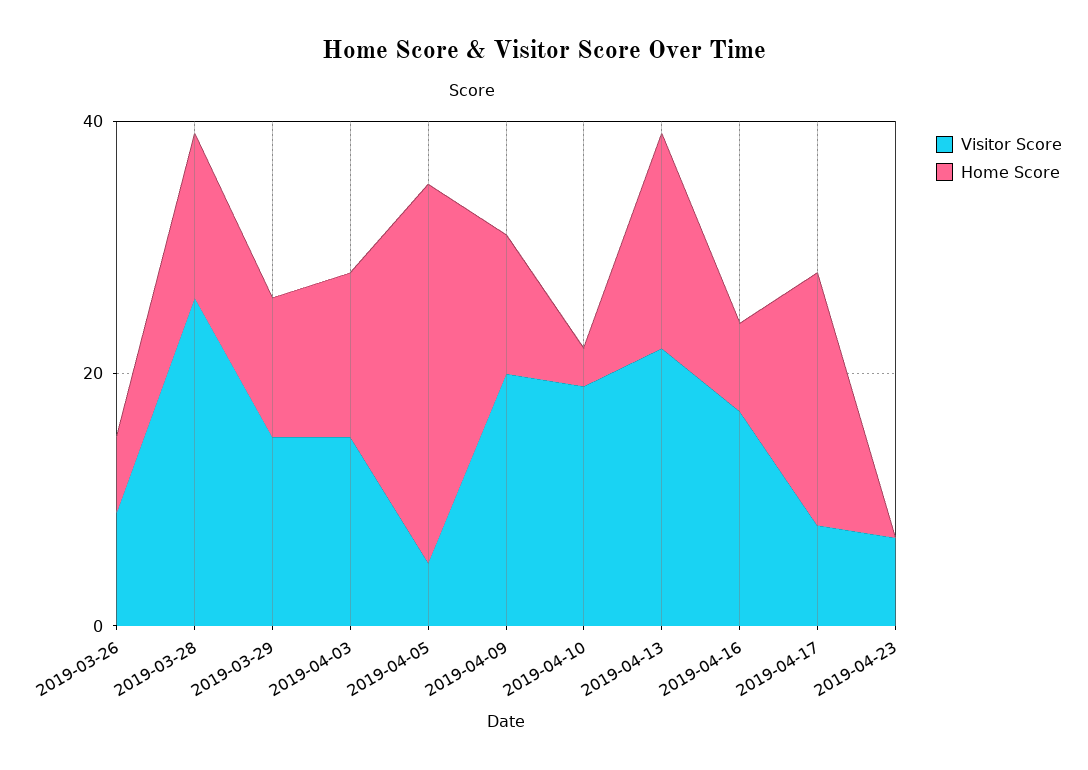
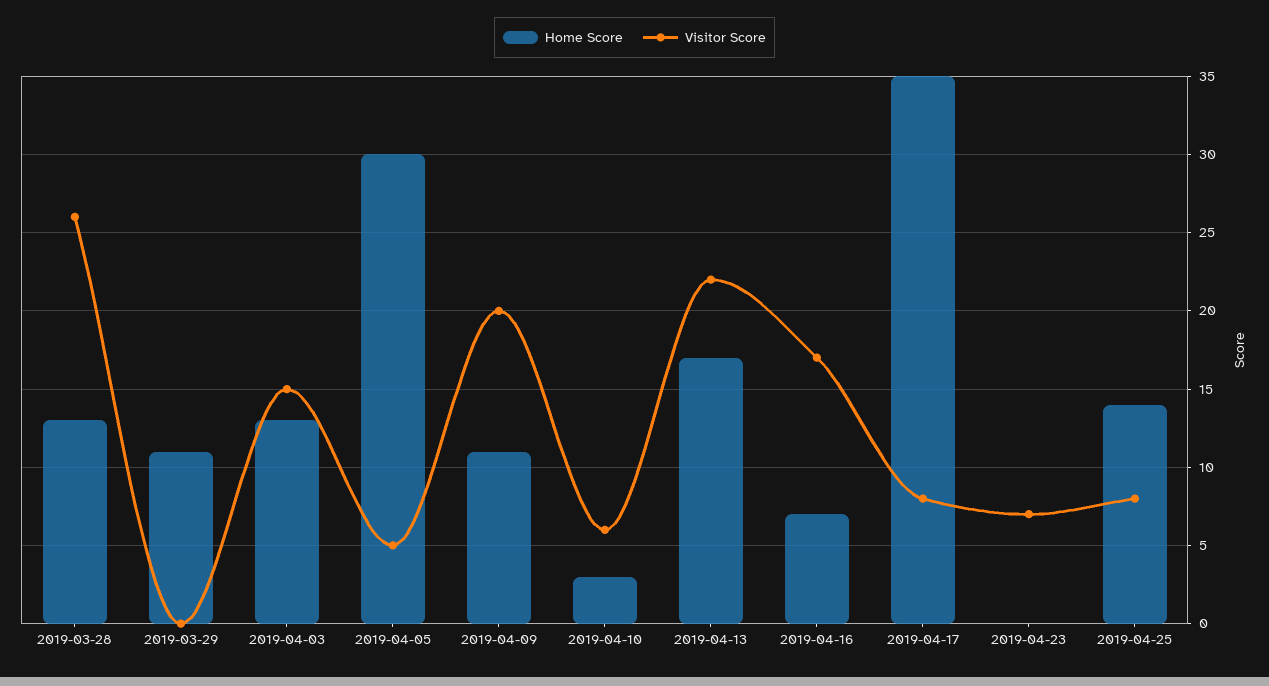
Visitor Score, 2019-03-26: 10 -> none
Home Score, 2019-03-26: 5 -> none
Visitor Score, 2019-03-29: 15 -> 0
Visitor Score, 2019-04-10: 20 -> 6
Home Score, 2019-04-17: 20 -> 35
Home Score, 2019-04-25: none -> 14
Visitor Score, 2019-04-25: none -> 8

